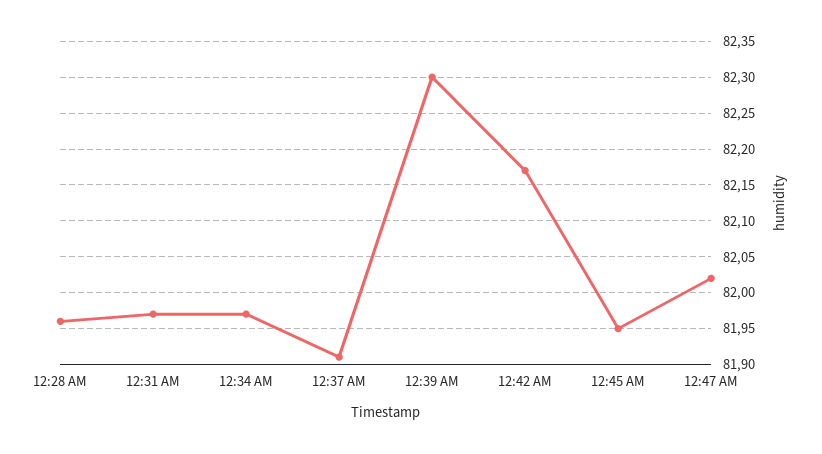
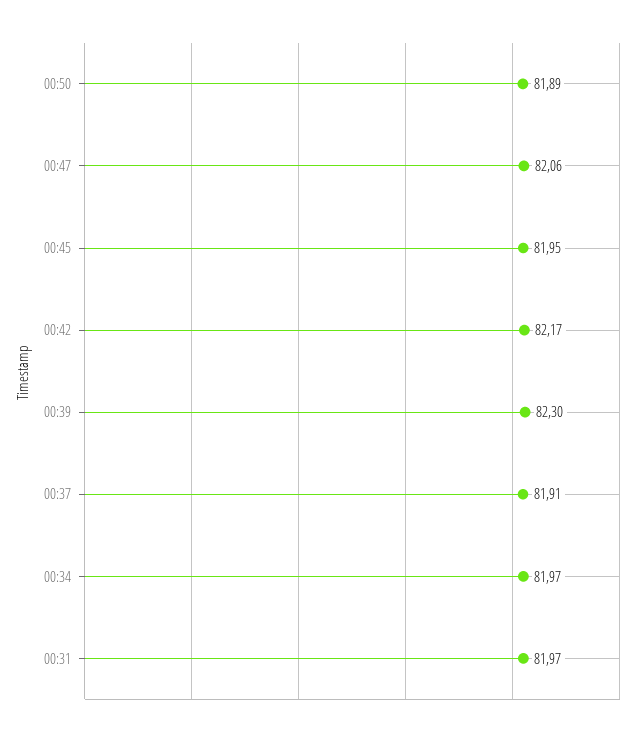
12:28 AM: 81.96 -> none
12:47 AM: 82.02 -> 82.06
00:50: none -> 81.89

